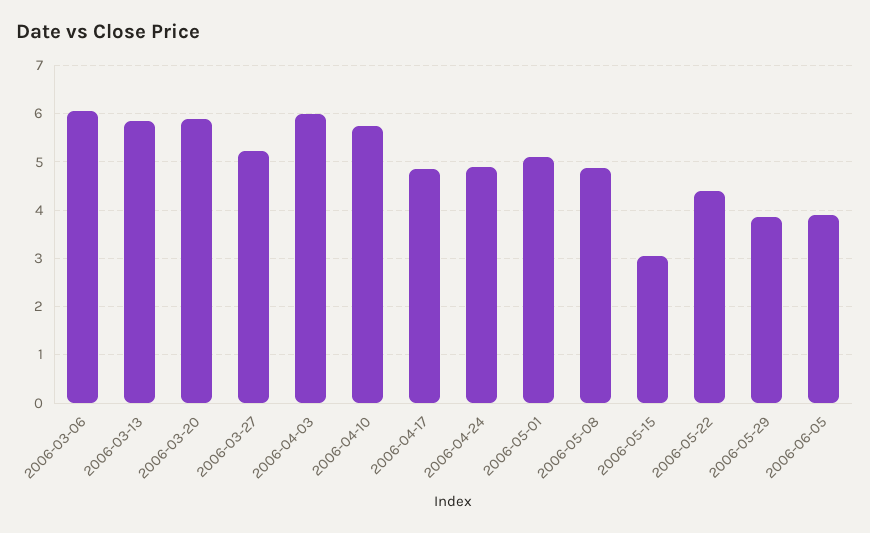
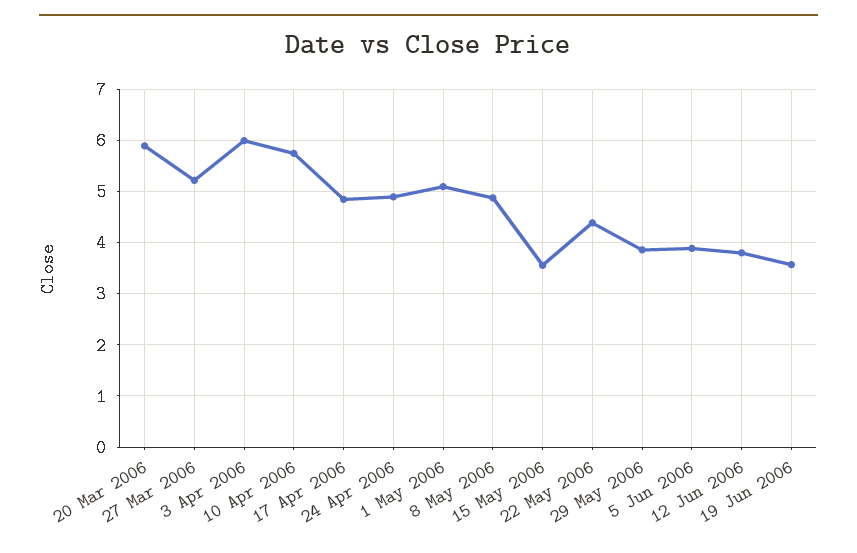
2006-03-06: 6 -> none
2006-03-13: 5.8 -> none
2006-05-15: 3 -> 3.6
12 Jun 2006: none -> 3.8
19 Jun 2006: none -> 3.6

